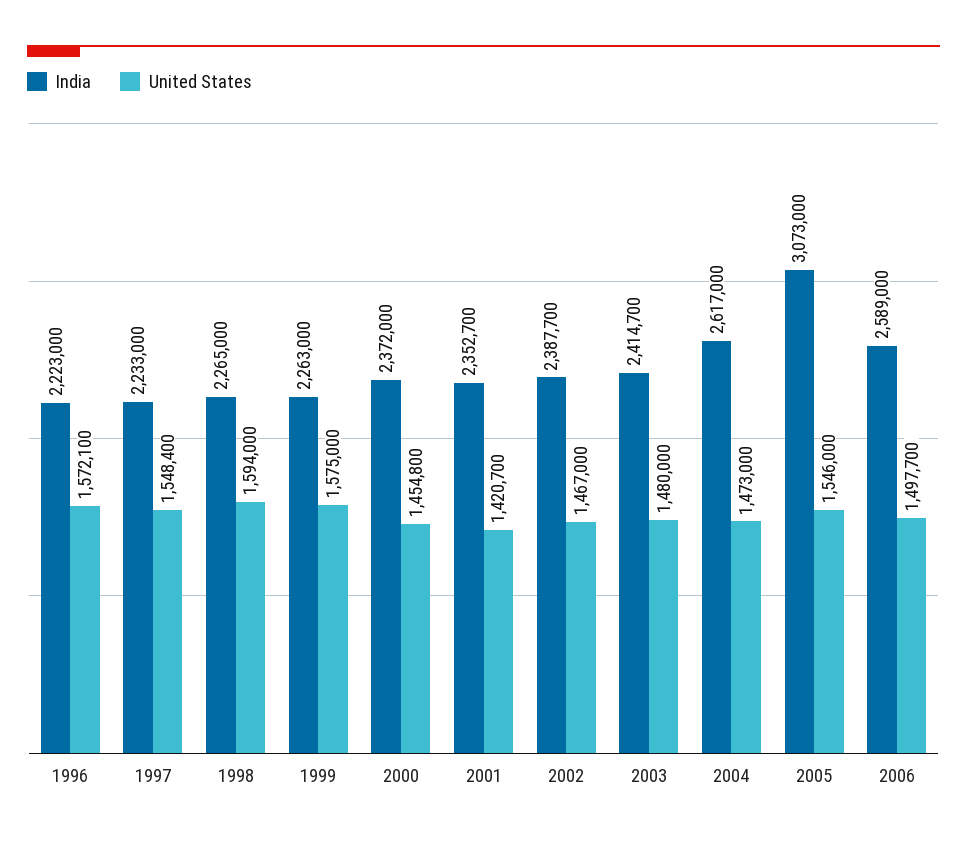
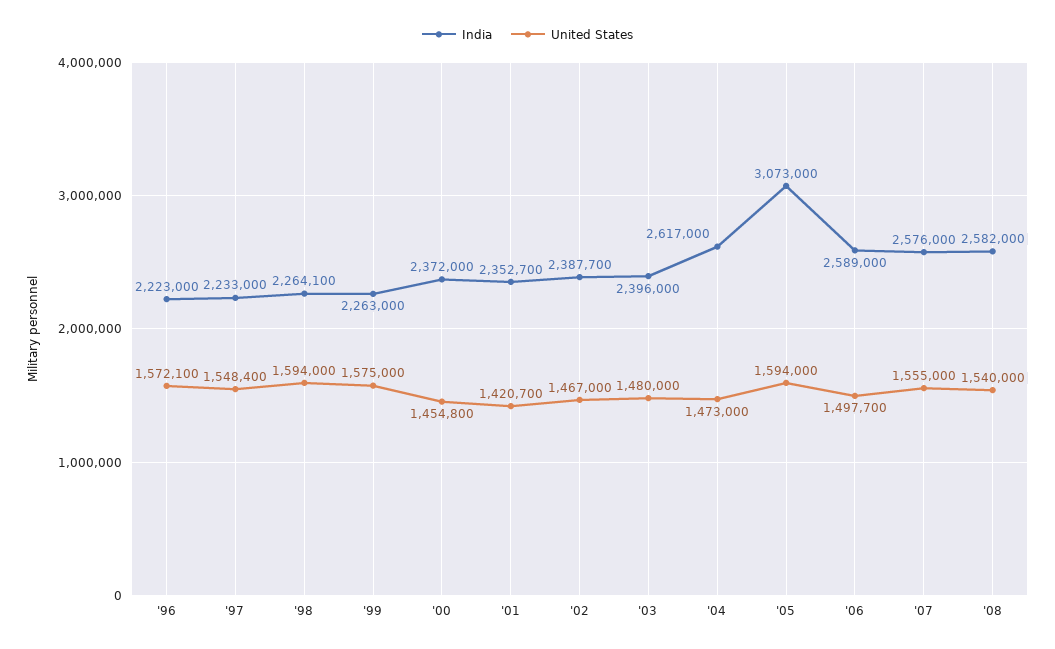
India, 1998: 2265000 -> 2264100
India, 2003: 2414700 -> 2396000
United States, 2005: 1546000 -> 1594000
India, '07: none -> 2576000
United States, '07: none -> 1555000
India, '08: none -> 2582000
United States, '08: none -> 1540000

